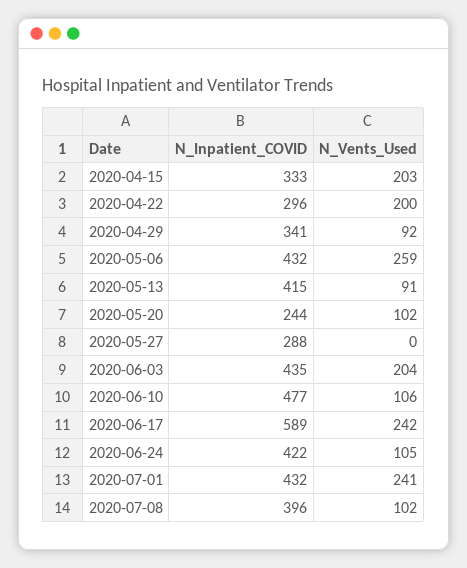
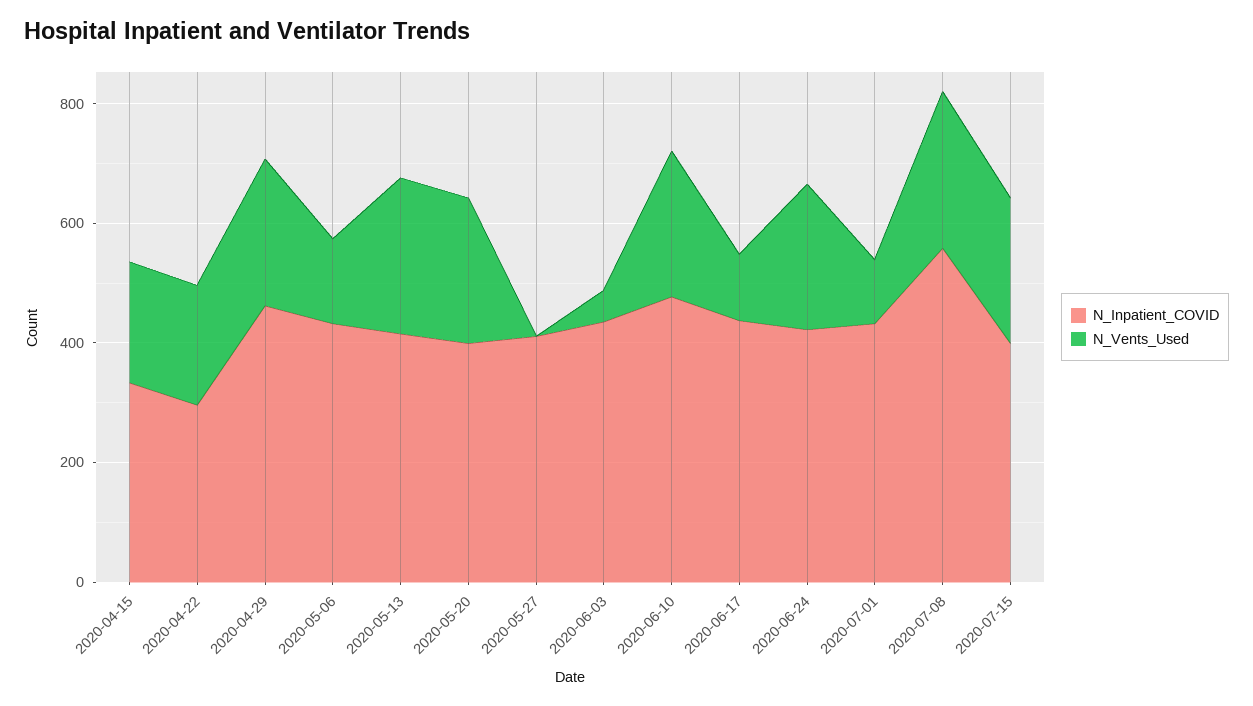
N_Inpatient_COVID, 2020-04-29: 341 -> 450
N_Vents_Used, 2020-04-29: 92 -> 250
N_Vents_Used, 2020-05-06: 259 -> 150
N_Vents_Used, 2020-05-13: 91 -> 250
N_Inpatient_COVID, 2020-05-20: 244 -> 400
N_Vents_Used, 2020-05-20: 102 -> 250
N_Inpatient_COVID, 2020-05-27: 288 -> 400
N_Vents_Used, 2020-06-03: 204 -> 50
N_Vents_Used, 2020-06-10: 106 -> 250
N_Inpatient_COVID, 2020-06-17: 589 -> 450
N_Vents_Used, 2020-06-17: 242 -> 100
N_Vents_Used, 2020-06-24: 105 -> 250
N_Vents_Used, 2020-07-01: 241 -> 100
N_Inpatient_COVID, 2020-07-08: 396 -> 550
N_Vents_Used, 2020-07-08: 102 -> 250
N_Inpatient_COVID, 2020-07-15: none -> 400
N_Vents_Used, 2020-07-15: none -> 250

